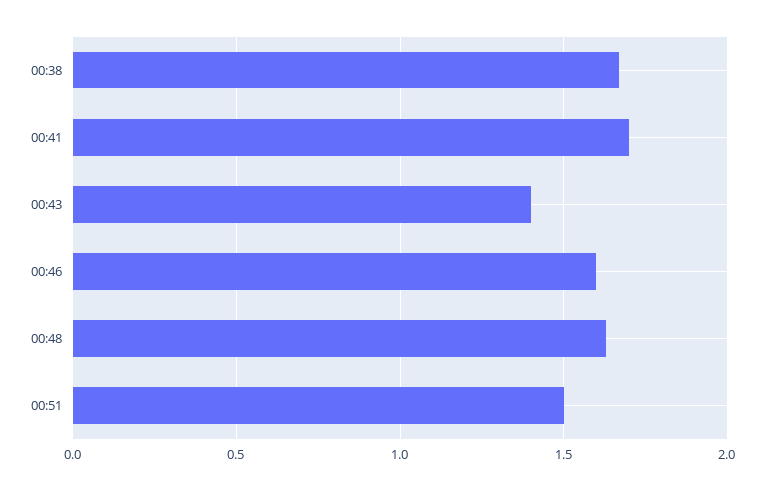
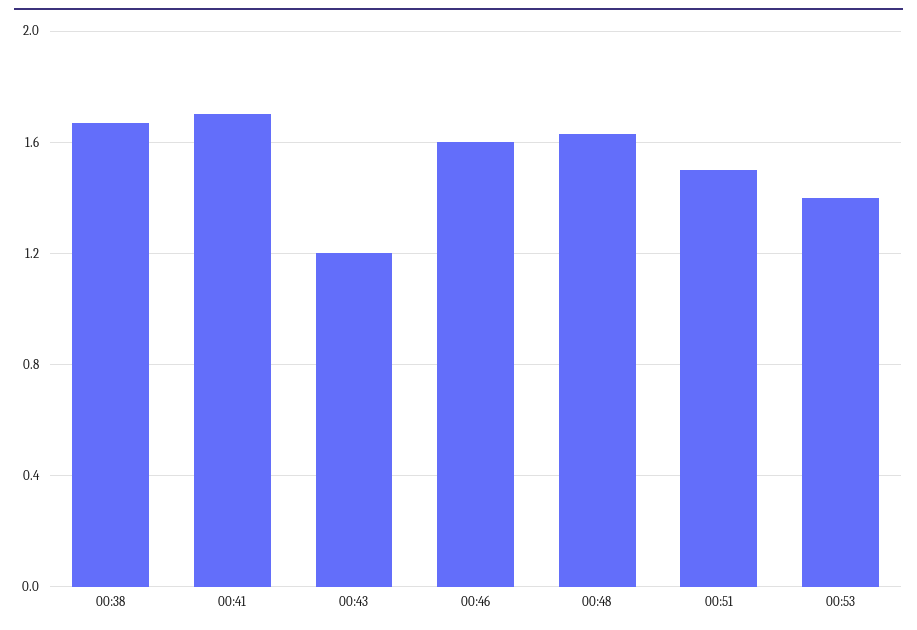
00:43: 1.4 -> 1.2
00:53: none -> 1.4

